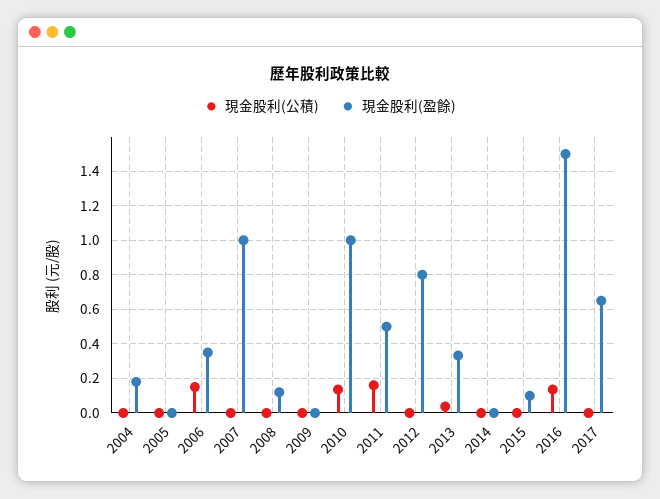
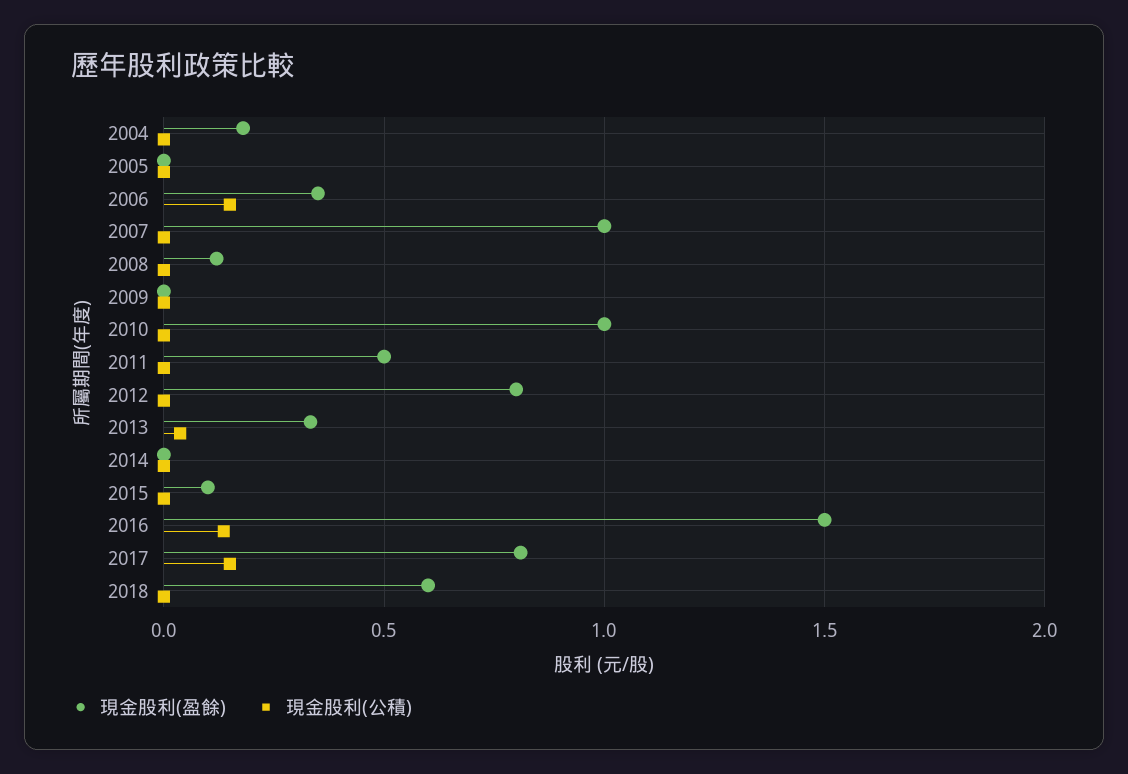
現金股利(公積), 2010: 0.15 -> 0
現金股利(公積), 2011: 0.15 -> 0
現金股利(公積), 2017: 0 -> 0.15
現金股利(盈餘), 2017: 0.65 -> 0.8
現金股利(盈餘), 2018: none -> 0.6
現金股利(公積), 2018: none -> 0

